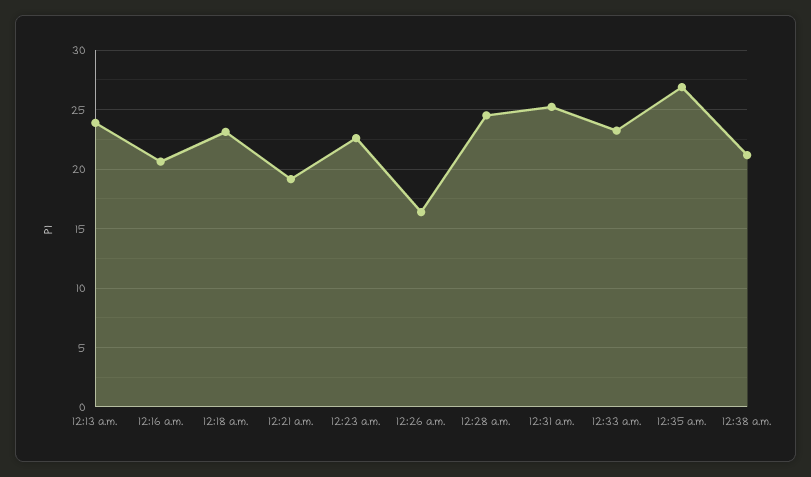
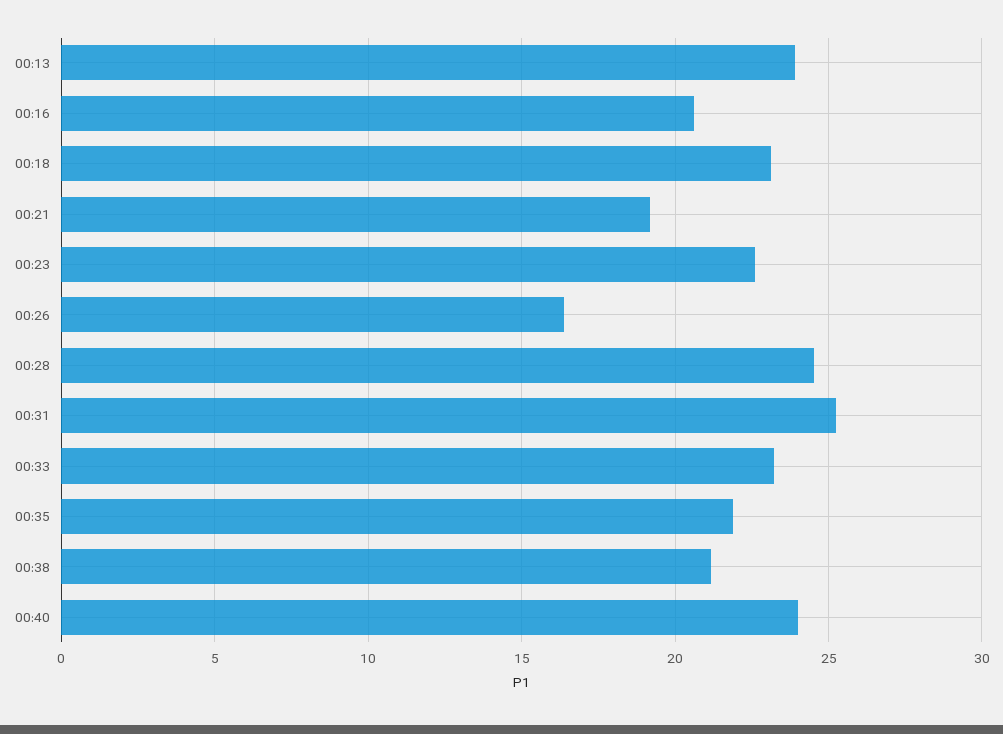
12:35 a.m.: 27 -> 22
00:40: none -> 24

